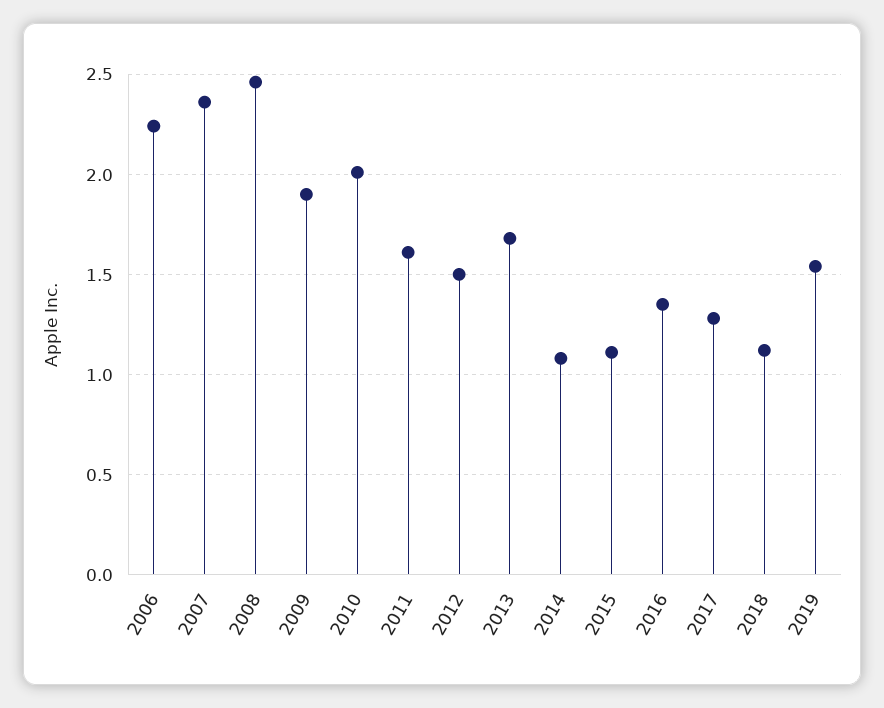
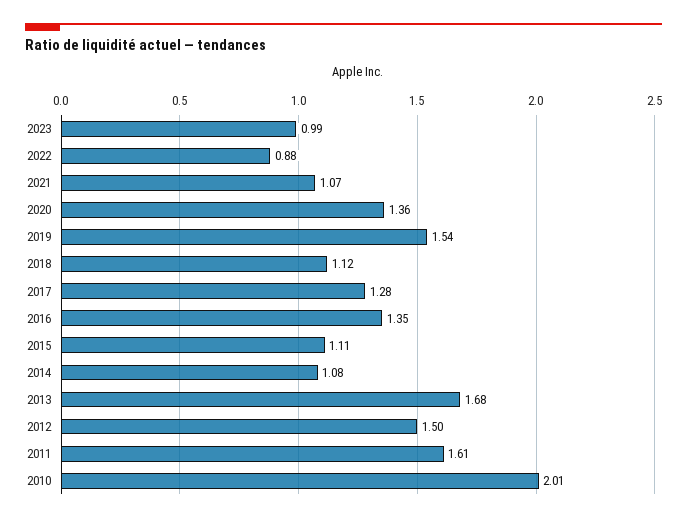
2006: 2.25 -> none
2007: 2.35 -> none
2008: 2.45 -> none
2009: 1.9 -> none
2023: none -> 0.99
2022: none -> 0.88
2021: none -> 1.07
2020: none -> 1.36

